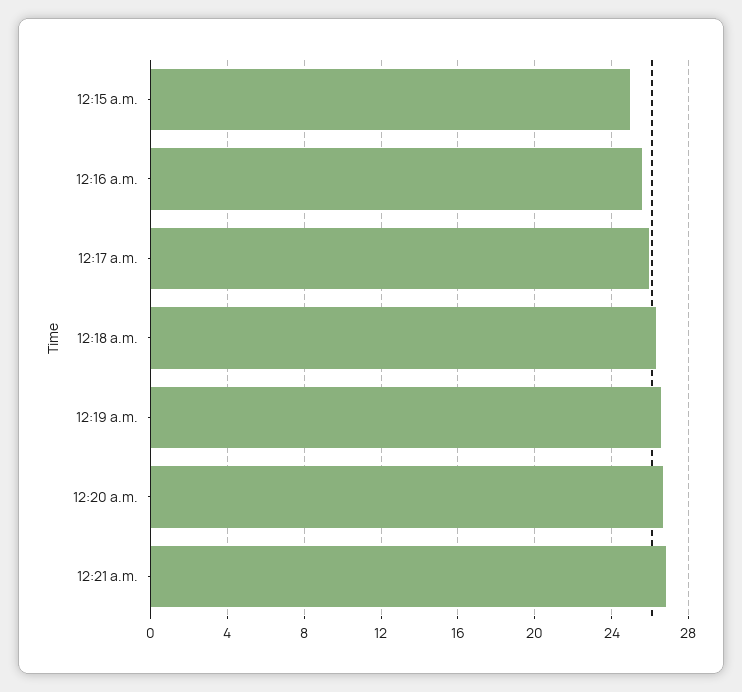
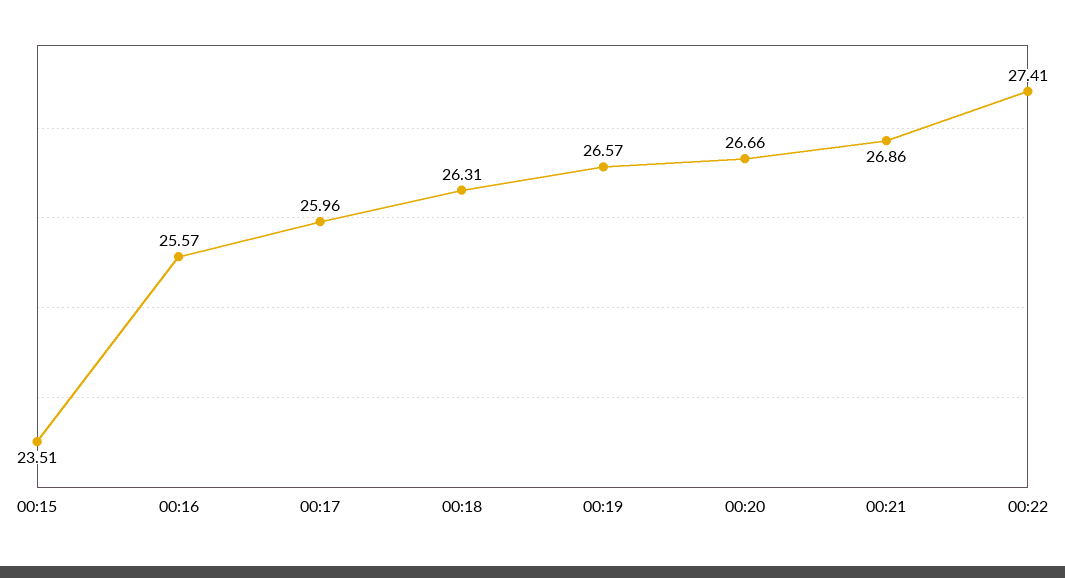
12:15 a.m.: 25 -> 23.51
00:22: none -> 27.41

